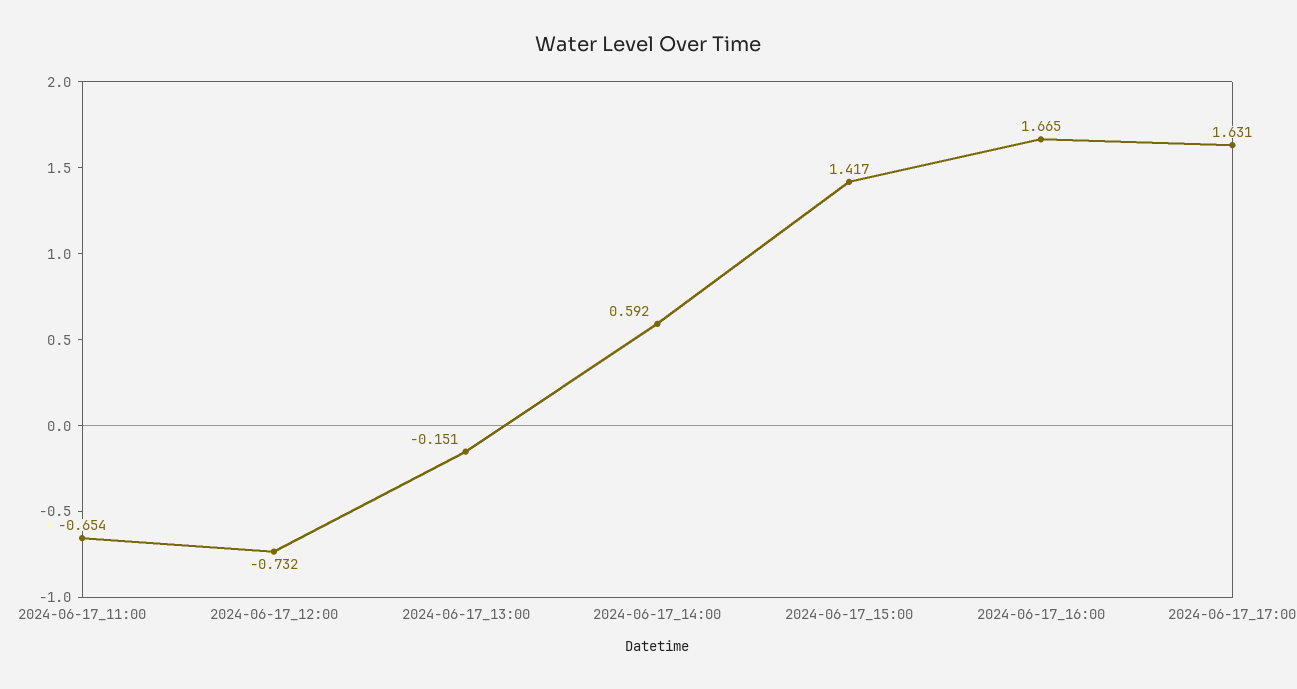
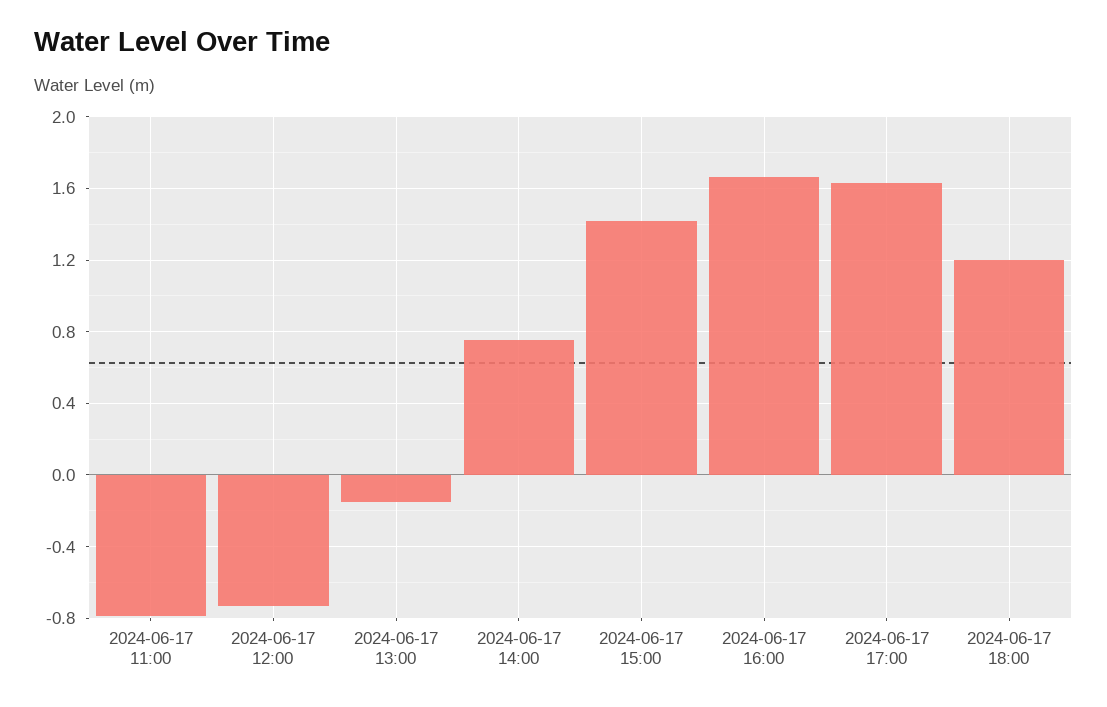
2024-06-17_11:00: -0.654 -> -0.8
2024-06-17_14:00: 0.592 -> 0.75
2024-06-17 18:00: none -> 1.2

